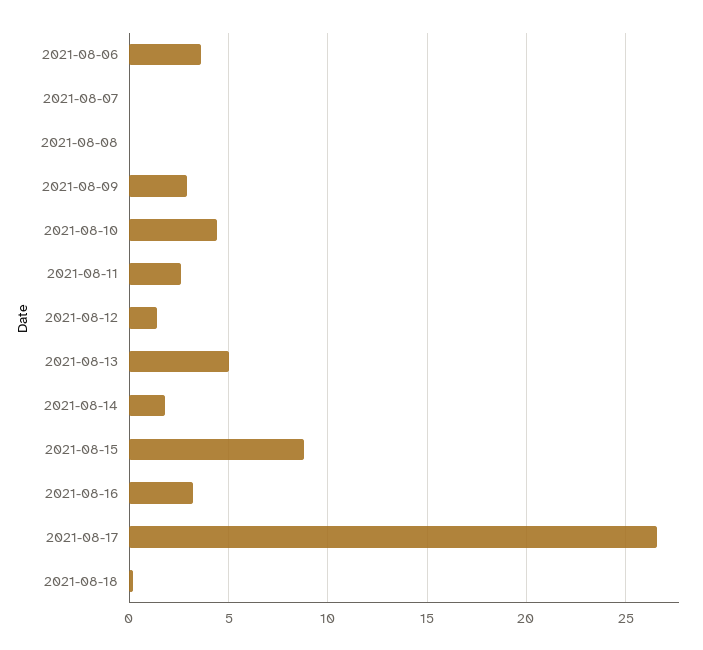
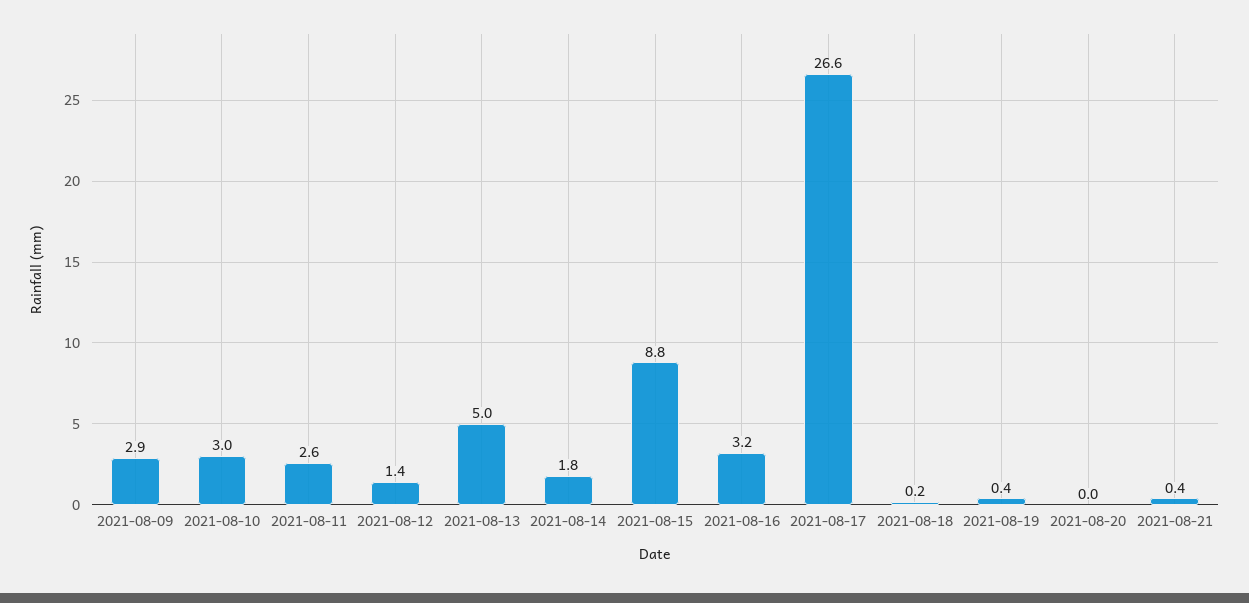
2021-08-06: 3.5 -> none
2021-08-07: 0 -> none
2021-08-08: 0 -> none
2021-08-10: 4.5 -> 3
2021-08-19: none -> 0.4
2021-08-20: none -> 0
2021-08-21: none -> 0.4

